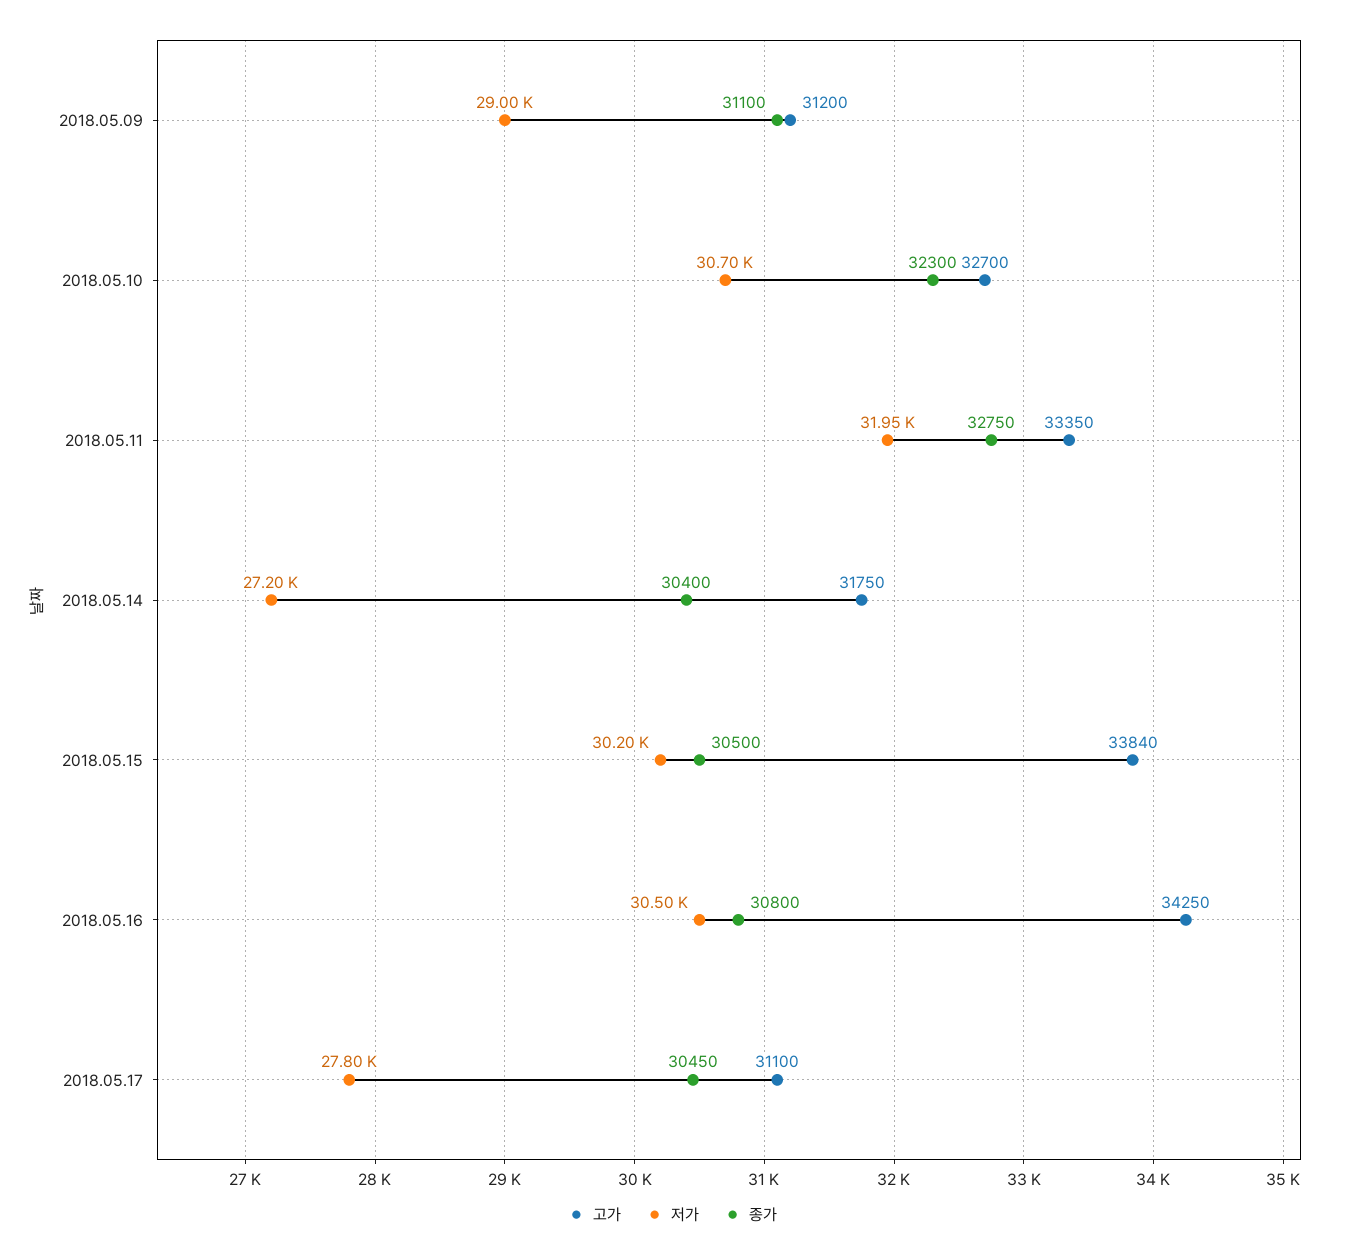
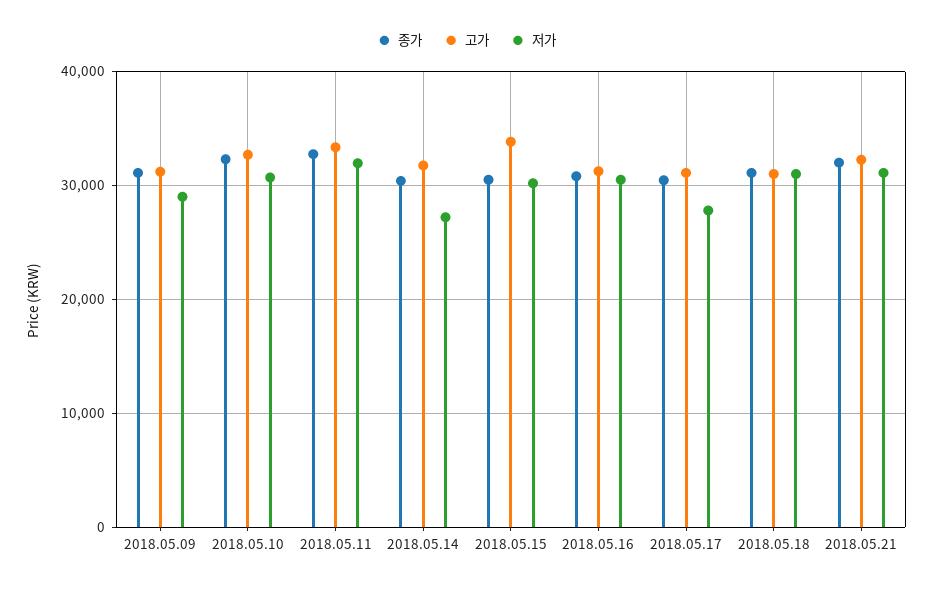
고가, 2018.05.16: 34250 -> 31000
종가, 2018.05.18: none -> 31000
고가, 2018.05.18: none -> 31000
저가, 2018.05.18: none -> 31000
종가, 2018.05.21: none -> 32000
고가, 2018.05.21: none -> 32000
저가, 2018.05.21: none -> 31000

